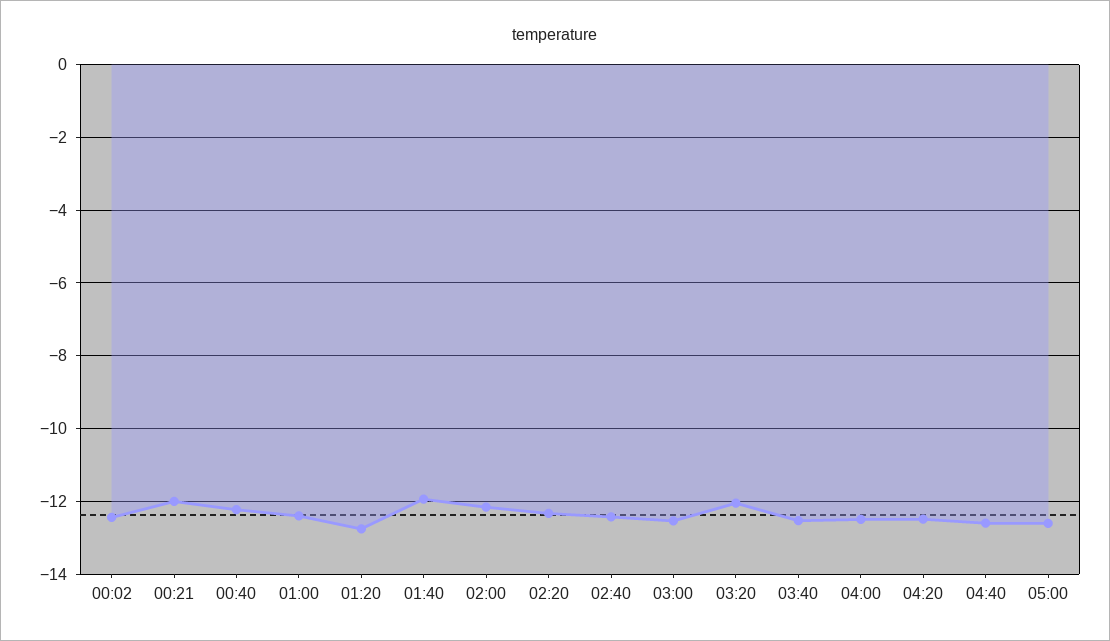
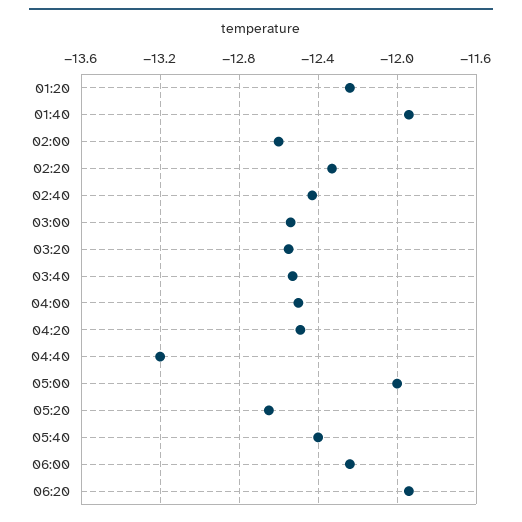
00:02: -12.4 -> none
00:21: -12 -> none
00:40: -12.2 -> none
01:00: -12.4 -> none
01:20: -12.8 -> -12.25
02:00: -12.2 -> -12.6
03:20: -12 -> -12.55
04:40: -12.6 -> -13.2
05:00: -12.6 -> -12
05:20: none -> -12.65
05:40: none -> -12.4
06:00: none -> -12.25
06:20: none -> -11.95

